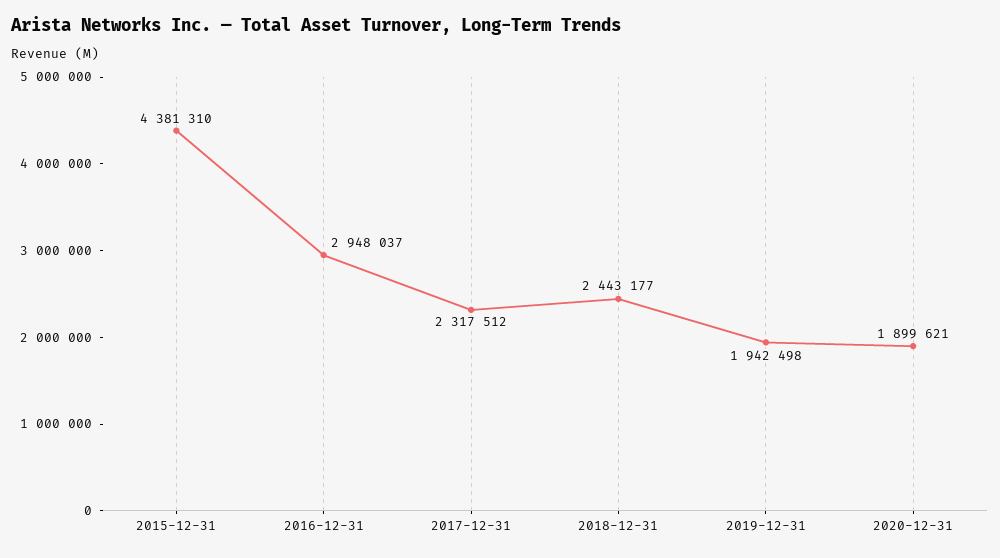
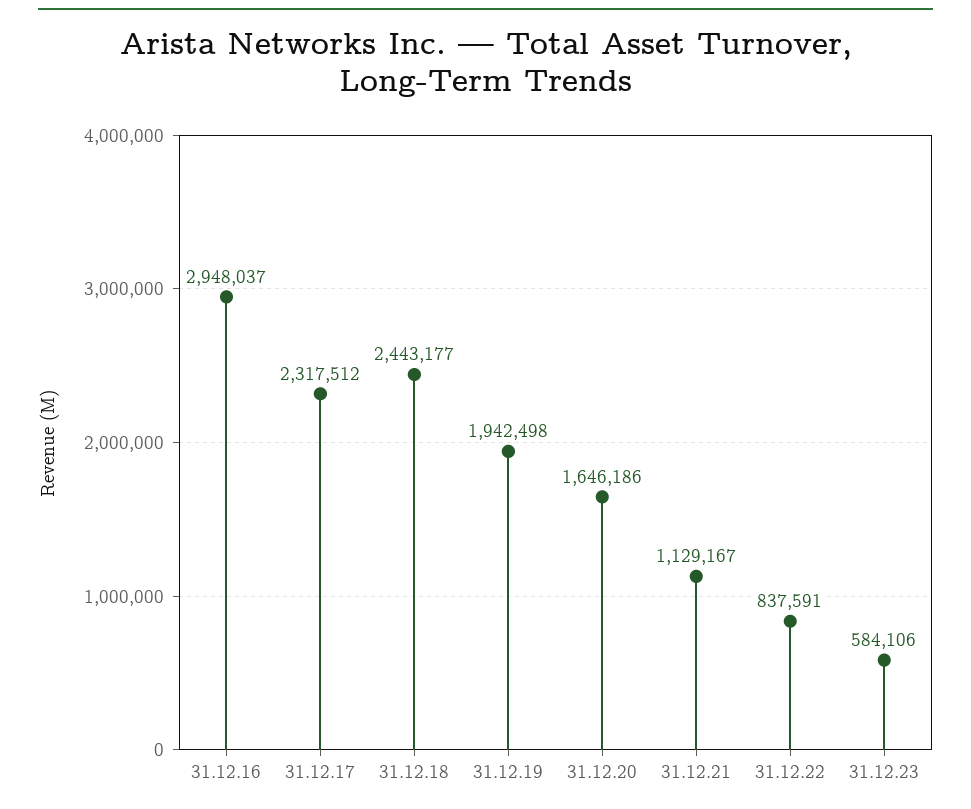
2015-12-31: 4381310 -> none
2020-12-31: 1899621 -> 1646186
31.12.21: none -> 1129167
31.12.22: none -> 837591
31.12.23: none -> 584106

